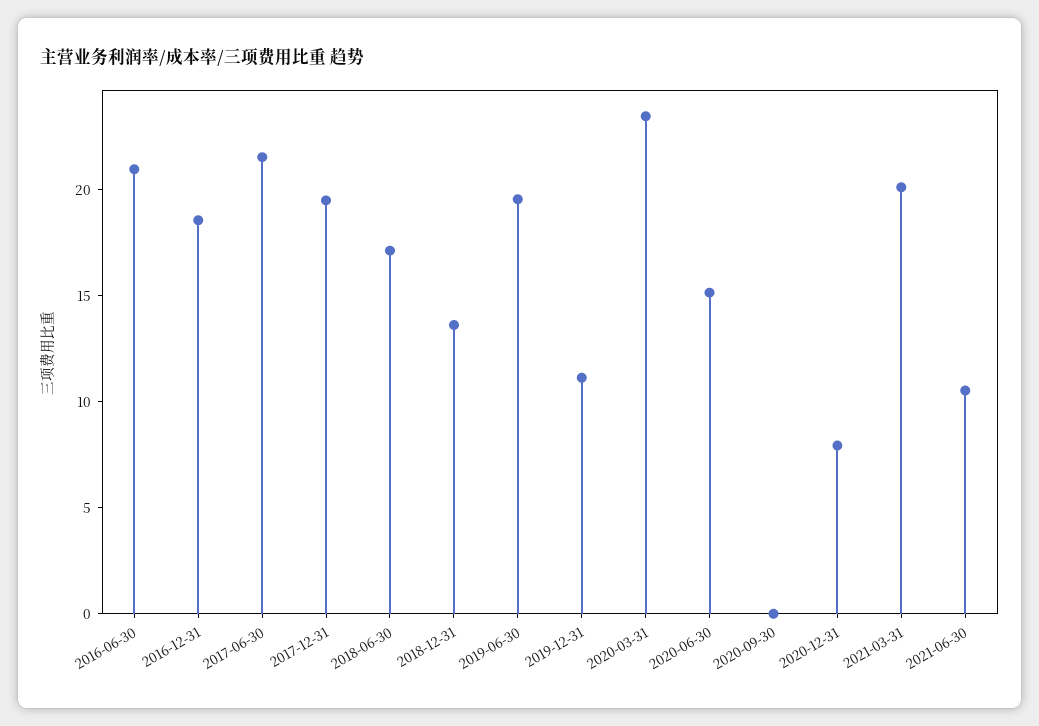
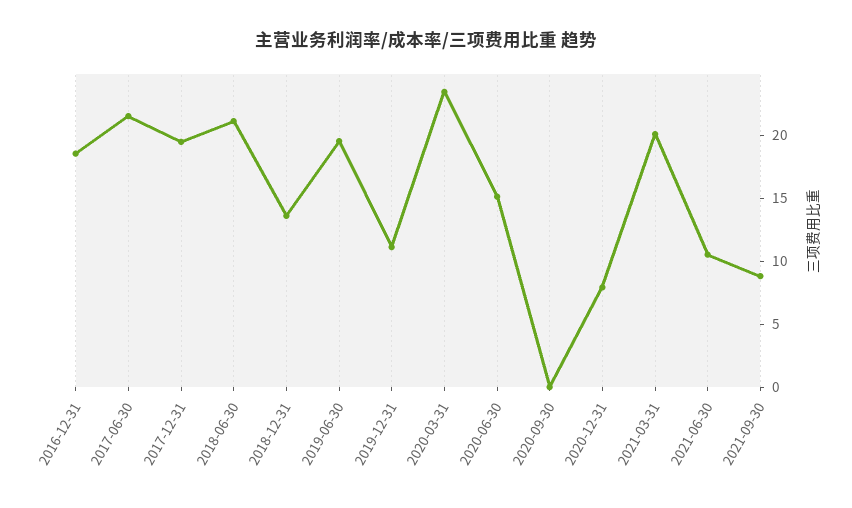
2016-06-30: 21 -> none
2018-06-30: 17 -> 21
2021-09-30: none -> 9

